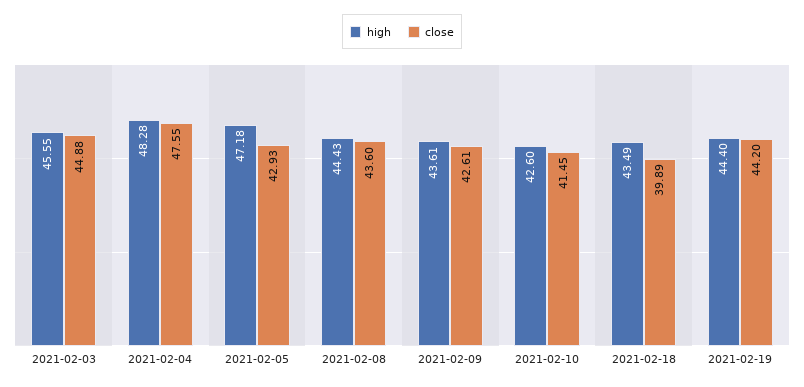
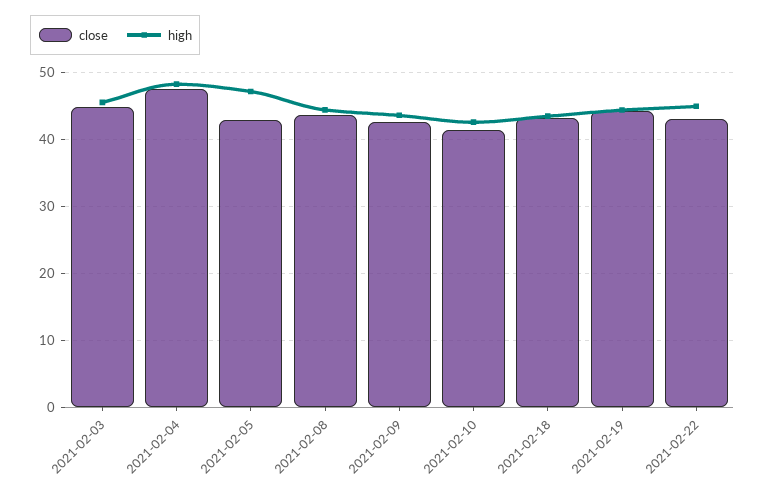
close, 2021-02-18: 39.89 -> 43
close, 2021-02-22: none -> 43
high, 2021-02-22: none -> 45

